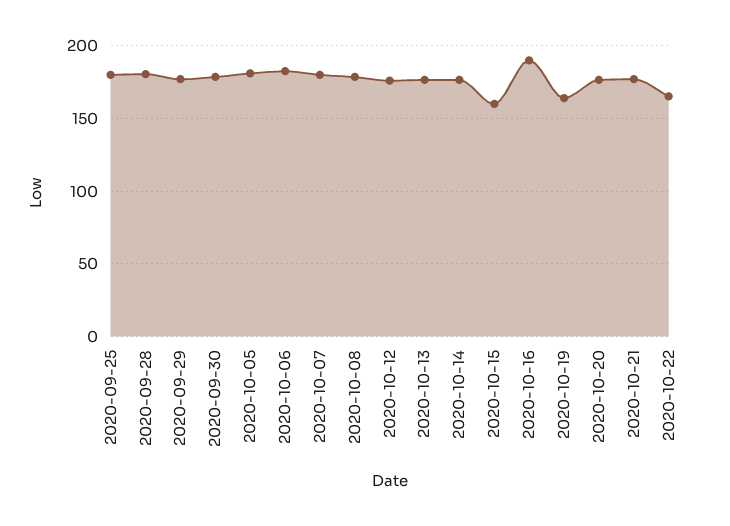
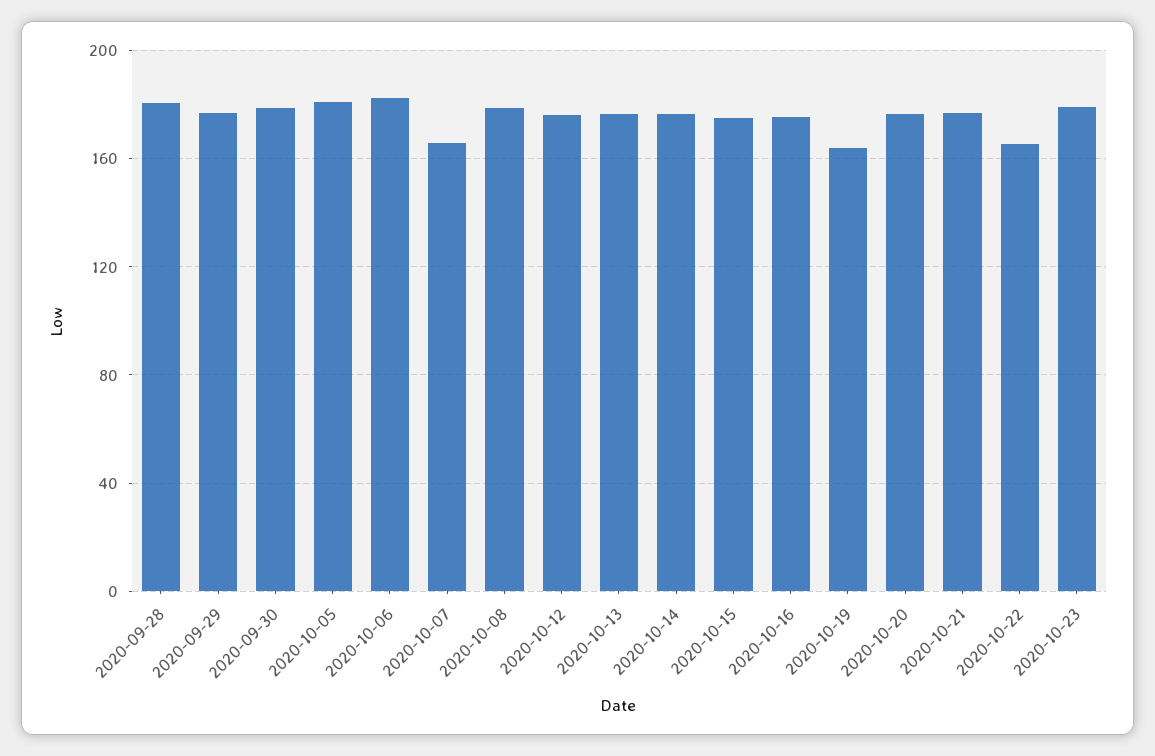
2020-09-25: 180 -> none
2020-10-07: 180 -> 165
2020-10-15: 160 -> 175
2020-10-16: 190 -> 175
2020-10-23: none -> 180

